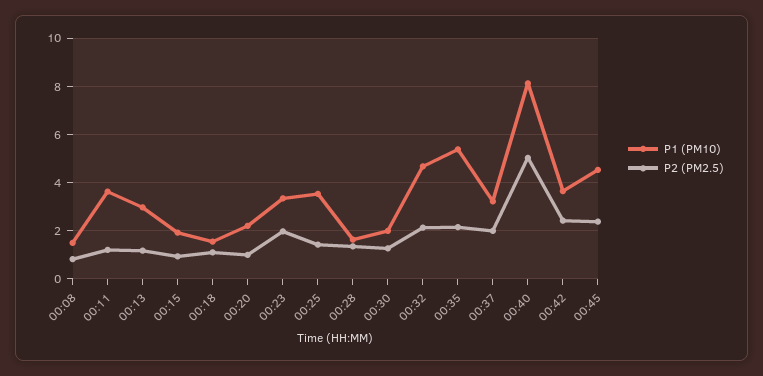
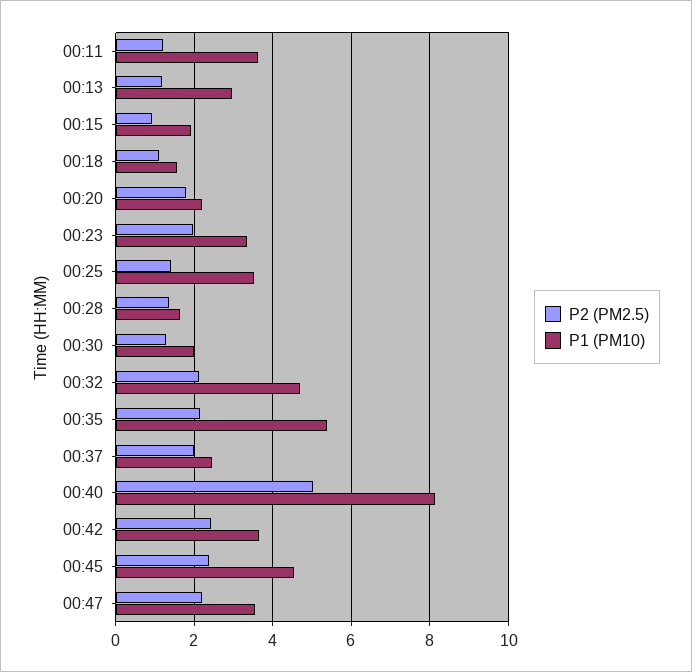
P1 (PM10), 00:08: 1.5 -> none
P2 (PM2.5), 00:08: 0.75 -> none
P2 (PM2.5), 00:20: 1 -> 1.8
P1 (PM10), 00:37: 3.25 -> 2.4
P2 (PM2.5), 00:47: none -> 2.2
P1 (PM10), 00:47: none -> 3.6

